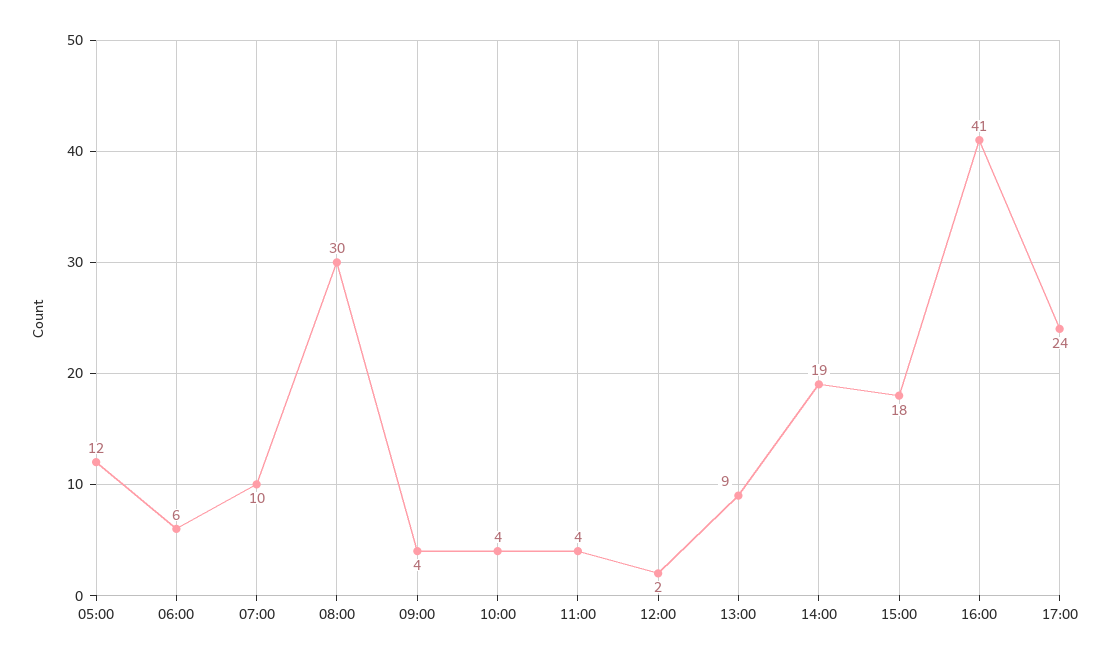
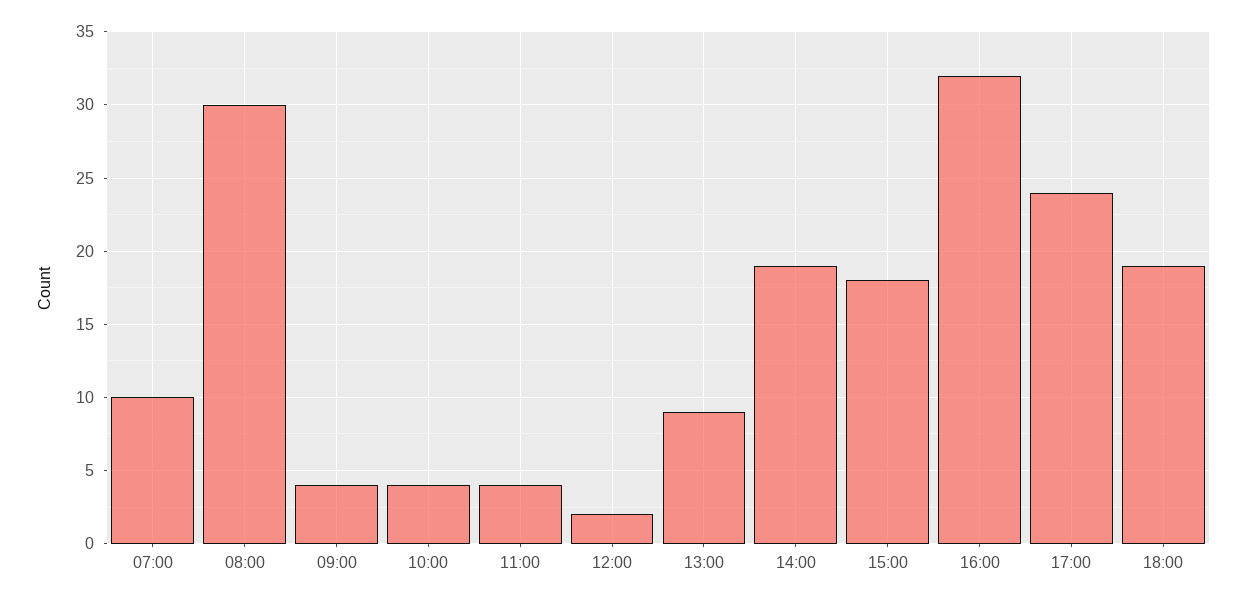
05:00: 12 -> none
06:00: 6 -> none
16:00: 41 -> 32
18:00: none -> 19

